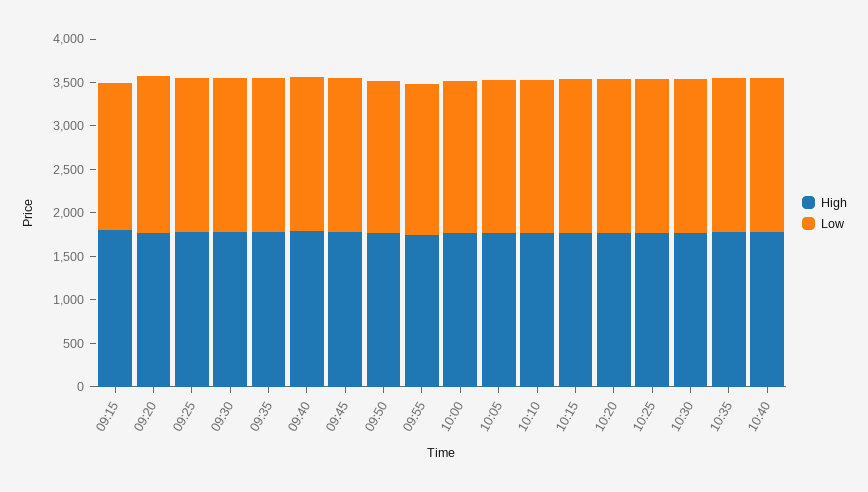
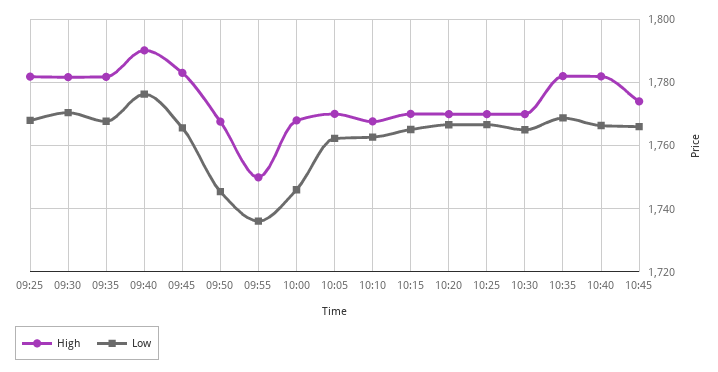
High, 09:15: 1800 -> none
Low, 09:15: 1700 -> none
High, 09:20: 1800 -> none
Low, 09:20: 1800 -> none
High, 10:45: none -> 1774
Low, 10:45: none -> 1766

